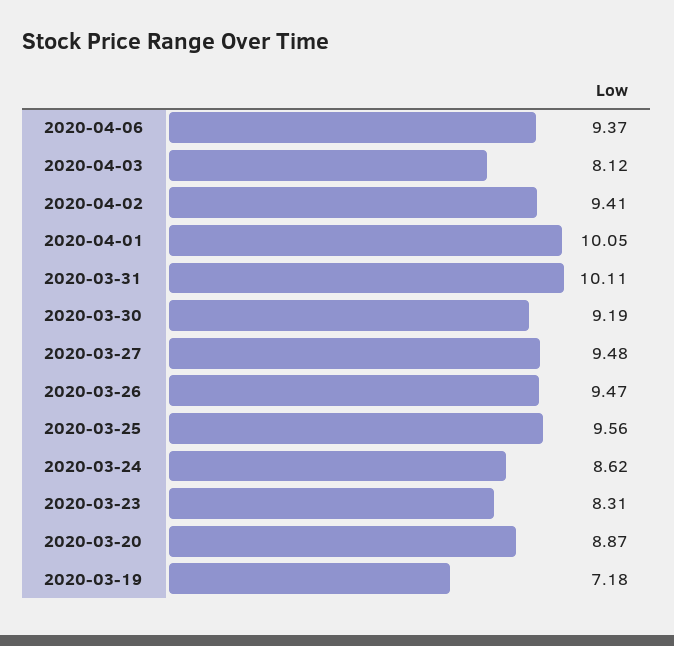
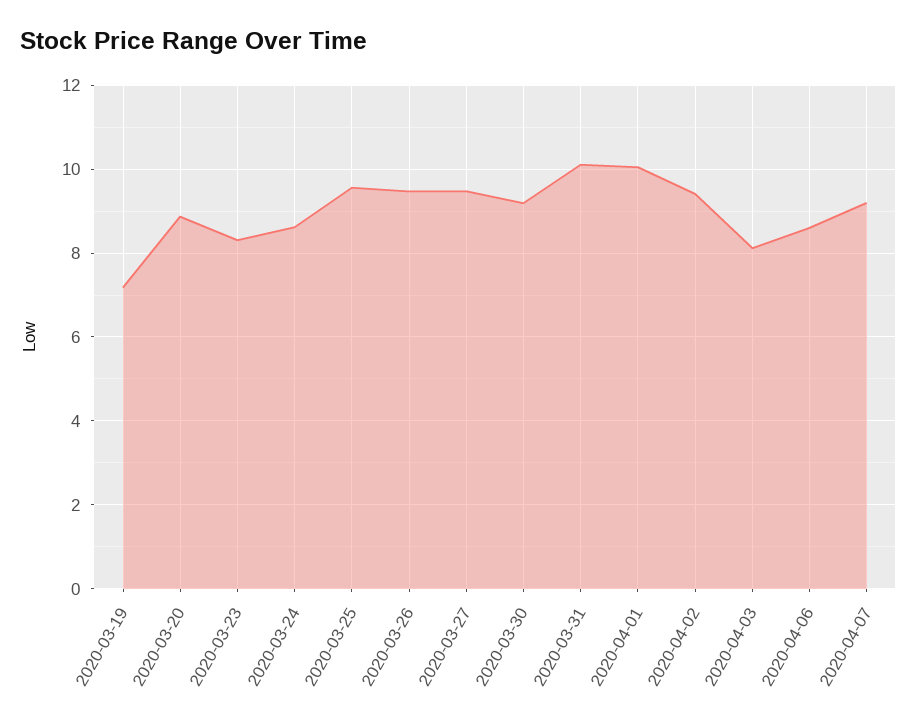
2020-04-06: 9.37 -> 8.6
2020-04-07: none -> 9.2

